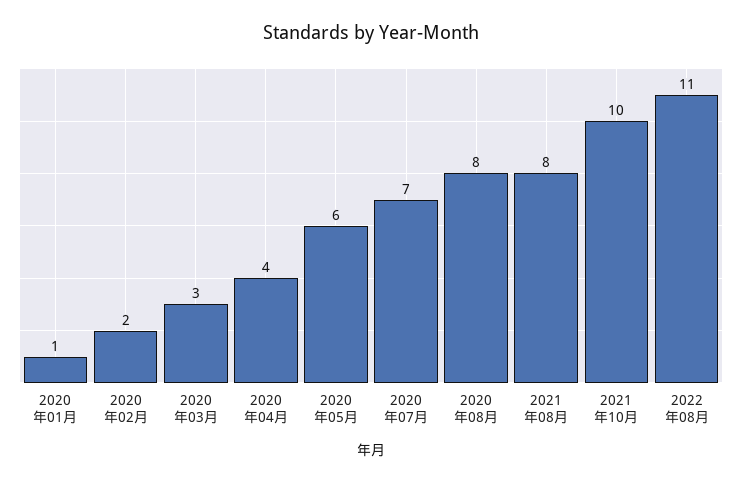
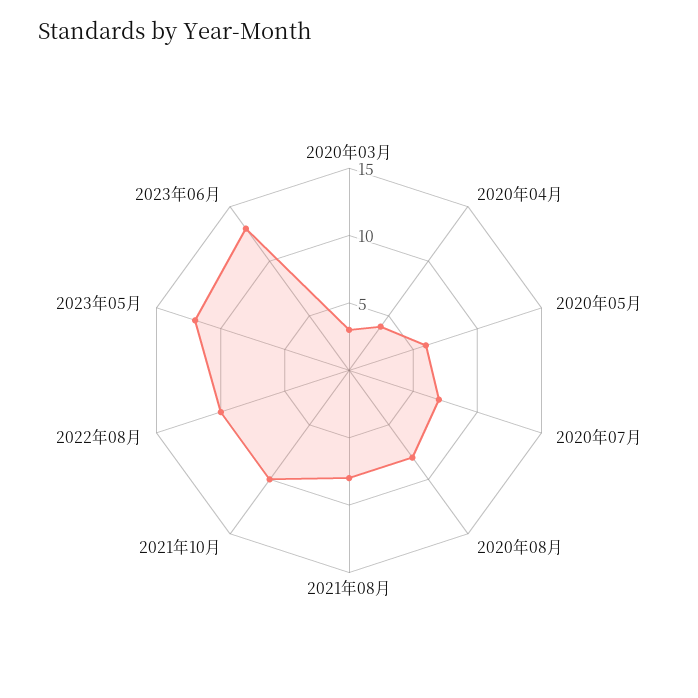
2020年01月: 1 -> none
2020年02月: 2 -> none
2022年08月: 11 -> 10
2023年05月: none -> 12
2023年06月: none -> 13

